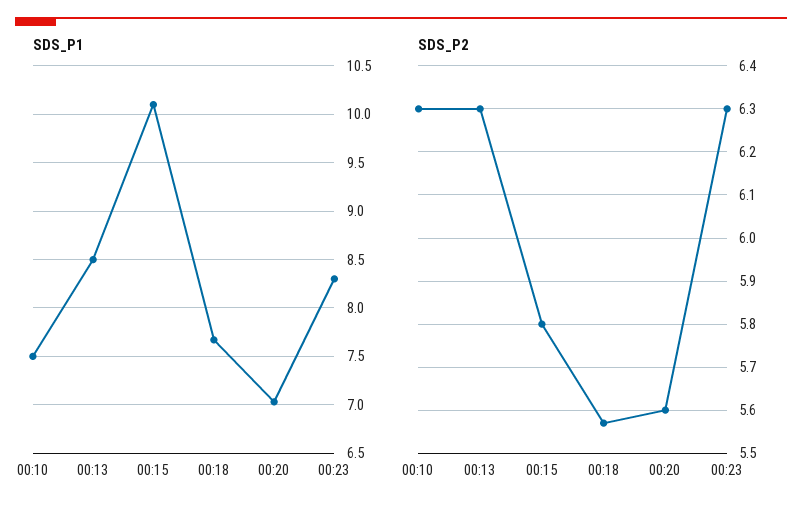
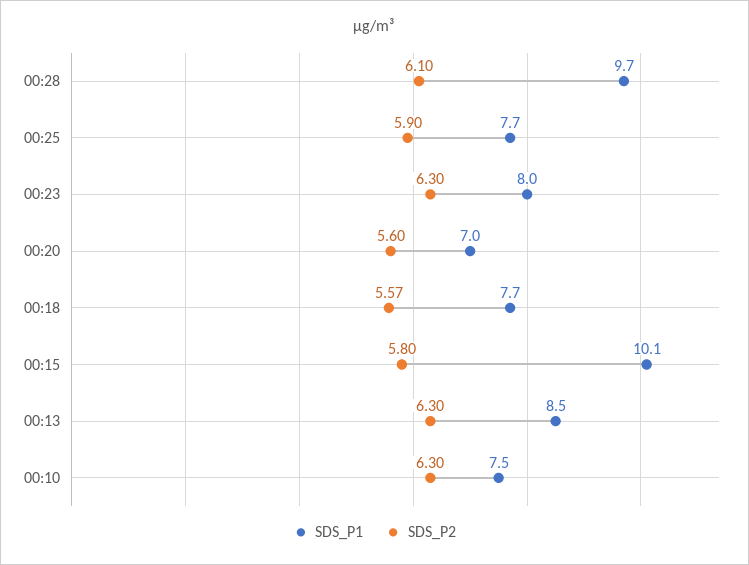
SDS_P1, 00:23: 8.3 -> 8
SDS_P1, 00:28: none -> 9.7
SDS_P2, 00:28: none -> 6.1
SDS_P1, 00:25: none -> 7.7
SDS_P2, 00:25: none -> 5.9

